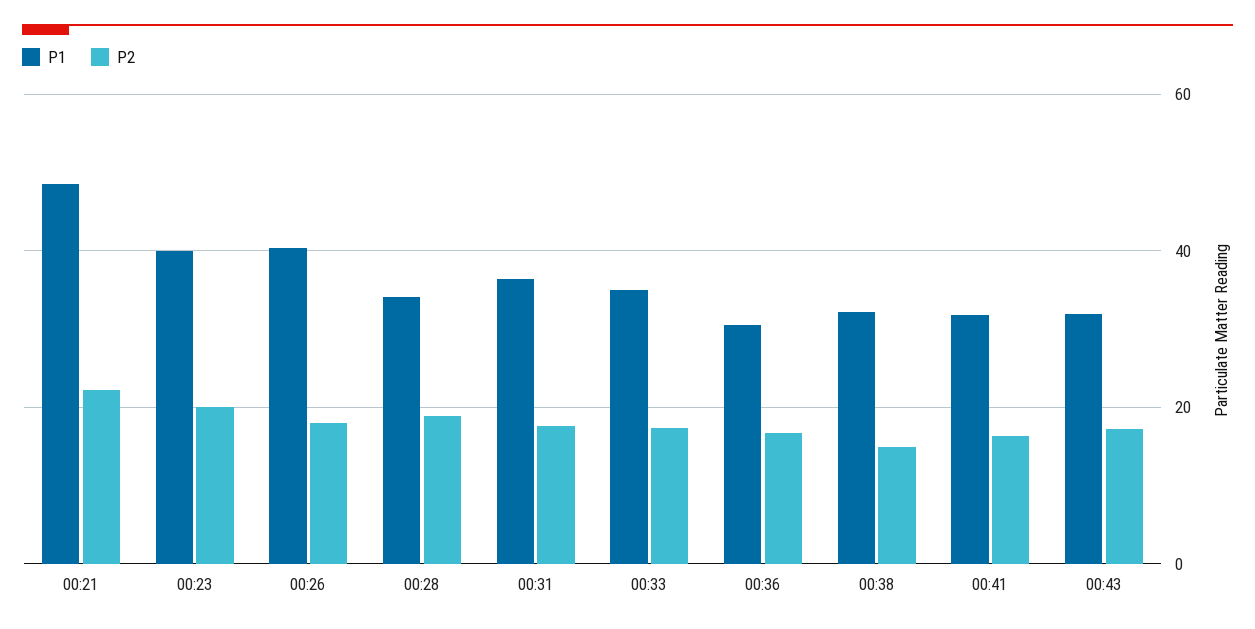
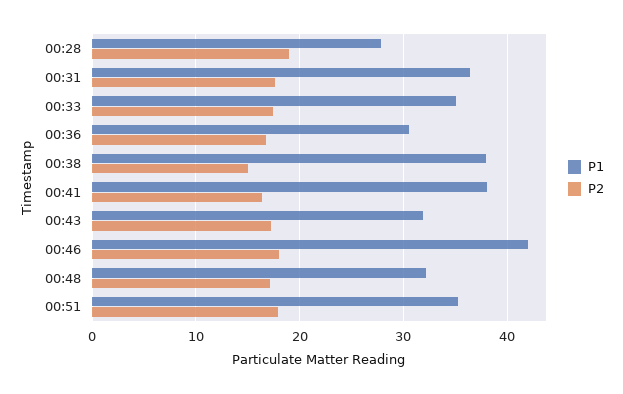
P1, 00:21: 48 -> none
P2, 00:21: 22 -> none
P1, 00:23: 40 -> none
P2, 00:23: 20 -> none
P1, 00:26: 40 -> none
P2, 00:26: 18 -> none
P1, 00:28: 34 -> 28
P1, 00:38: 32 -> 38
P1, 00:41: 32 -> 38
P1, 00:46: none -> 42
P2, 00:46: none -> 18
P1, 00:48: none -> 32
P2, 00:48: none -> 17
P1, 00:51: none -> 35
P2, 00:51: none -> 18

